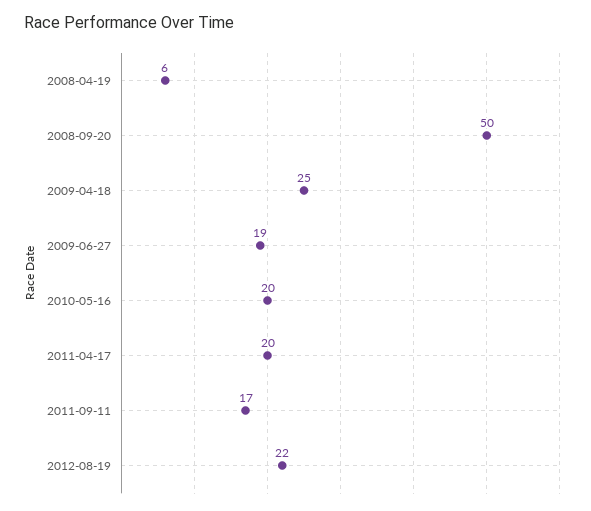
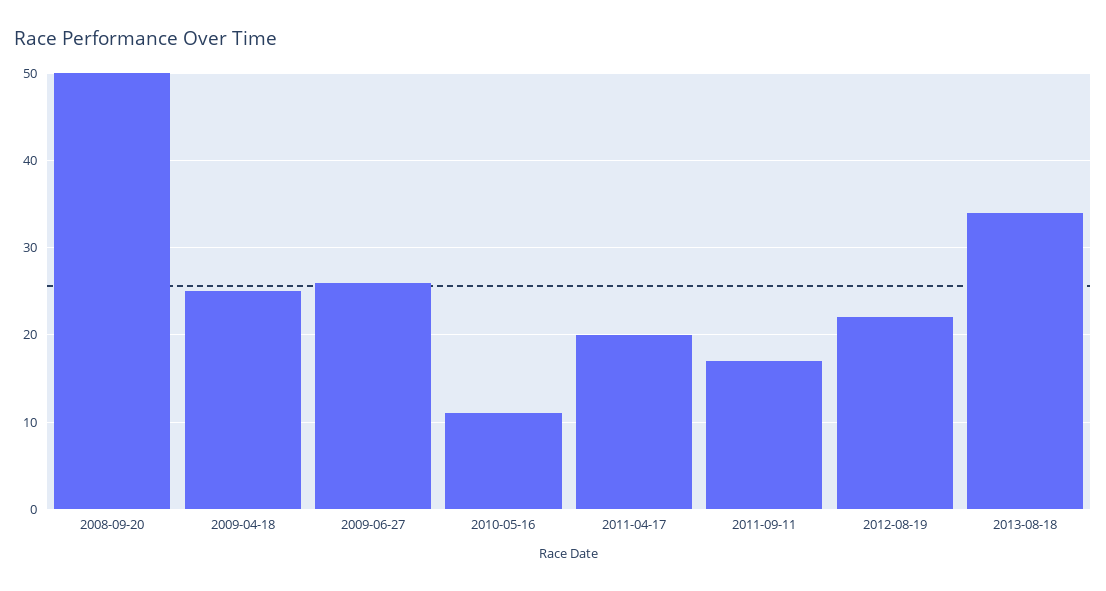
2008-04-19: 6 -> none
2009-06-27: 19 -> 26
2010-05-16: 20 -> 11
2013-08-18: none -> 34

